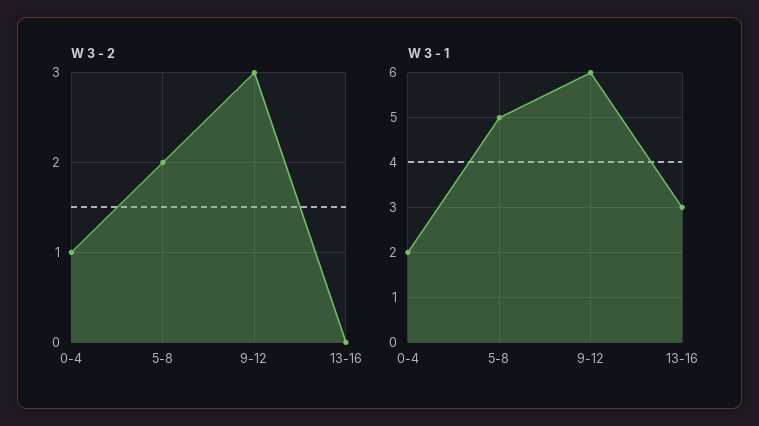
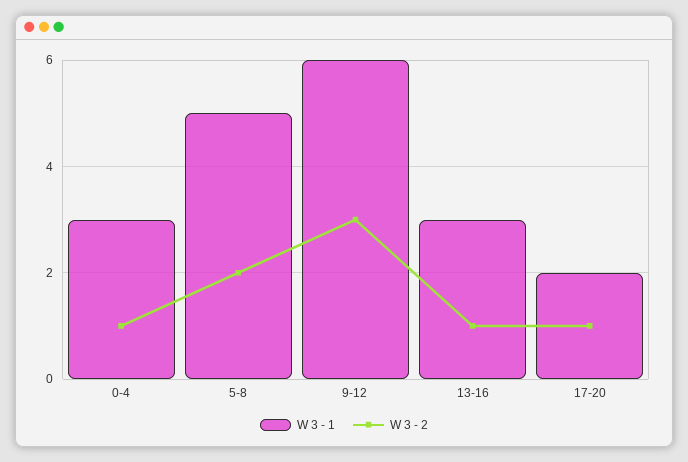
W 3 - 2, 13-16: 0 -> 1
W 3 - 1, 0-4: 2 -> 3
W 3 - 1, 17-20: none -> 2
W 3 - 2, 17-20: none -> 1

